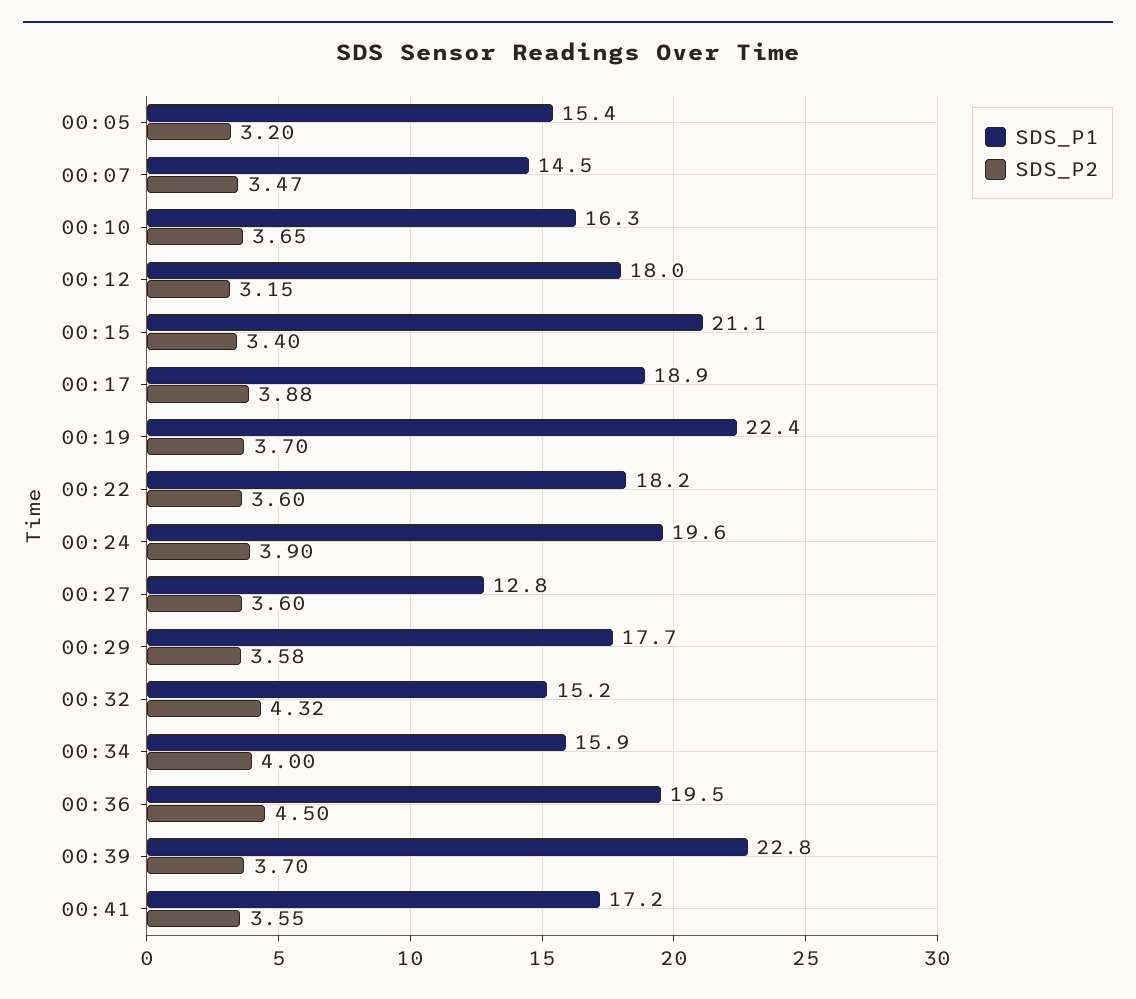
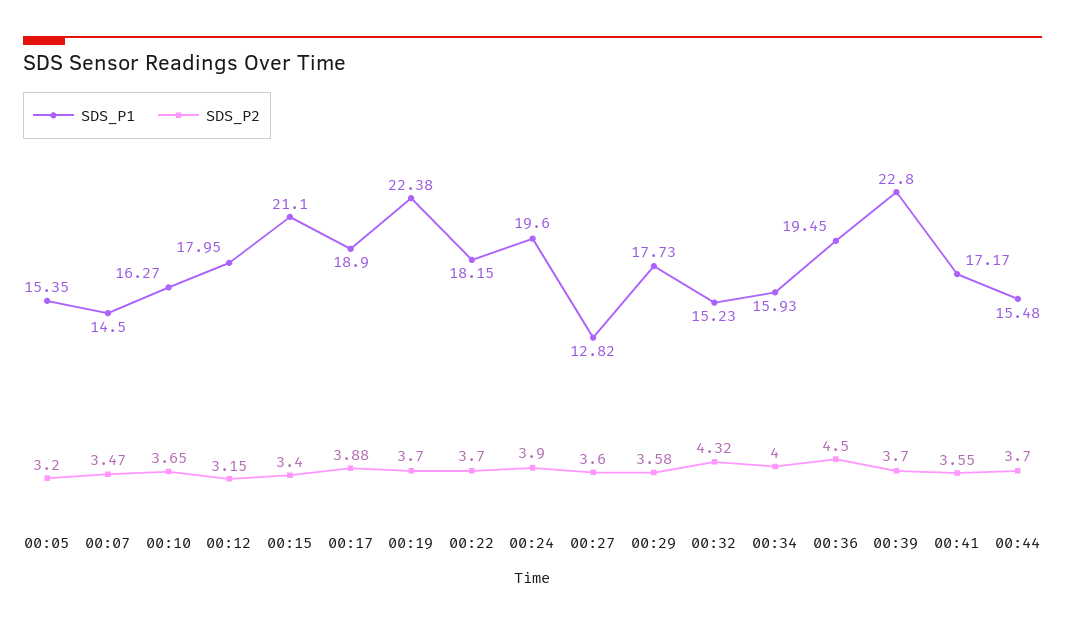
SDS_P2, 00:22: 3.6 -> 3.7
SDS_P1, 00:44: none -> 15.48
SDS_P2, 00:44: none -> 3.7

